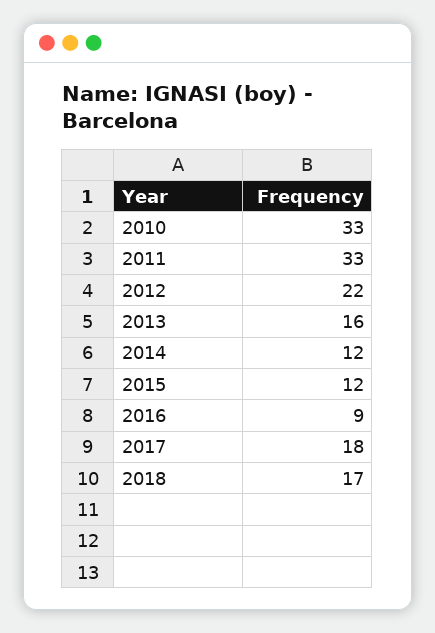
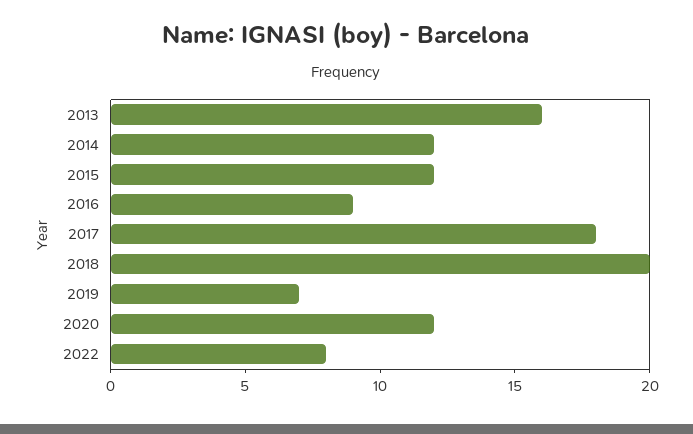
2010: 33 -> none
2011: 33 -> none
2012: 22 -> none
2018: 17 -> 20
2019: none -> 7
2020: none -> 12
2022: none -> 8

